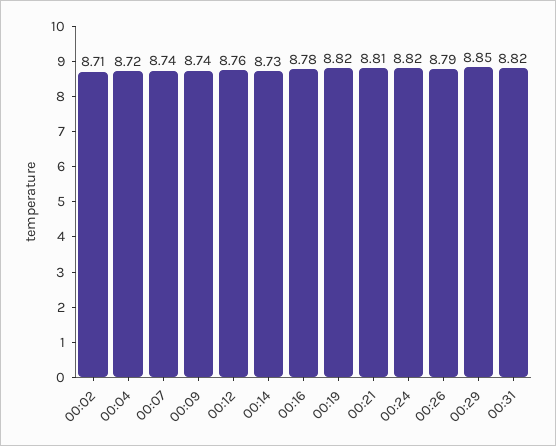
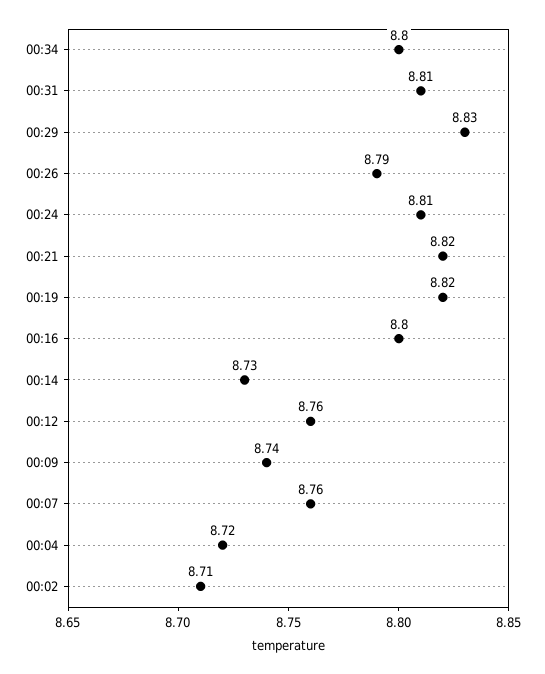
00:07: 8.74 -> 8.76
00:16: 8.78 -> 8.8
00:21: 8.81 -> 8.82
00:24: 8.82 -> 8.81
00:29: 8.85 -> 8.83
00:31: 8.82 -> 8.81
00:34: none -> 8.8

